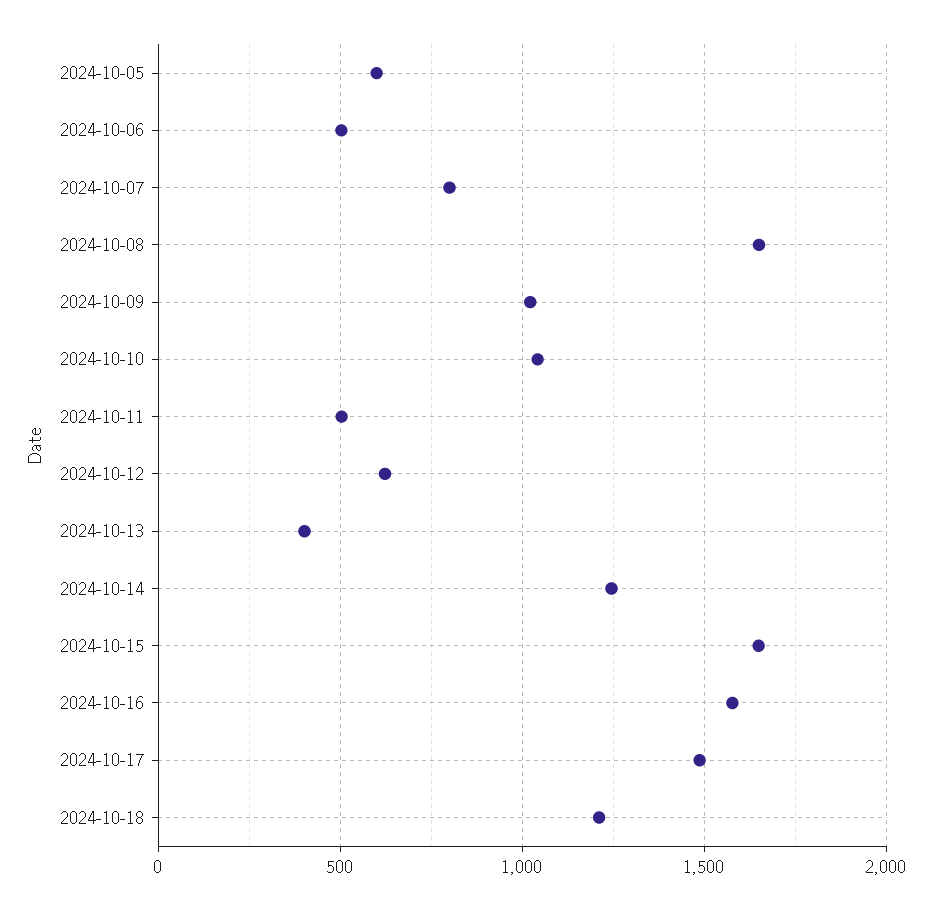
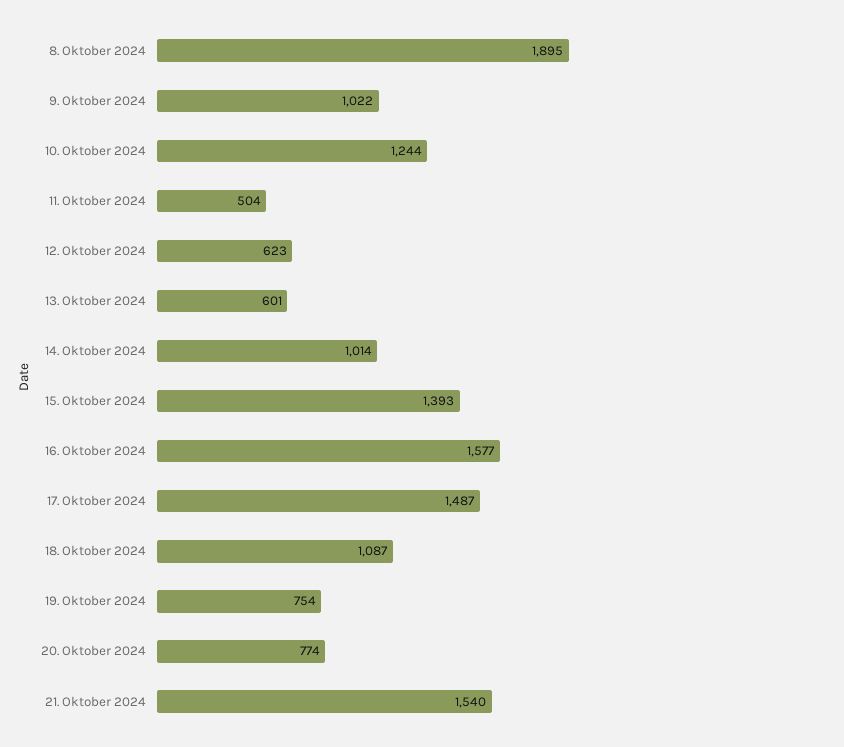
2024-10-05: 600 -> none
2024-10-06: 500 -> none
2024-10-07: 800 -> none
2024-10-08: 1650 -> 1895
2024-10-10: 1050 -> 1244
2024-10-13: 400 -> 601
2024-10-14: 1250 -> 1014
2024-10-15: 1650 -> 1393
2024-10-18: 1200 -> 1087
19. Oktober 2024: none -> 754
20. Oktober 2024: none -> 774
21. Oktober 2024: none -> 1540

